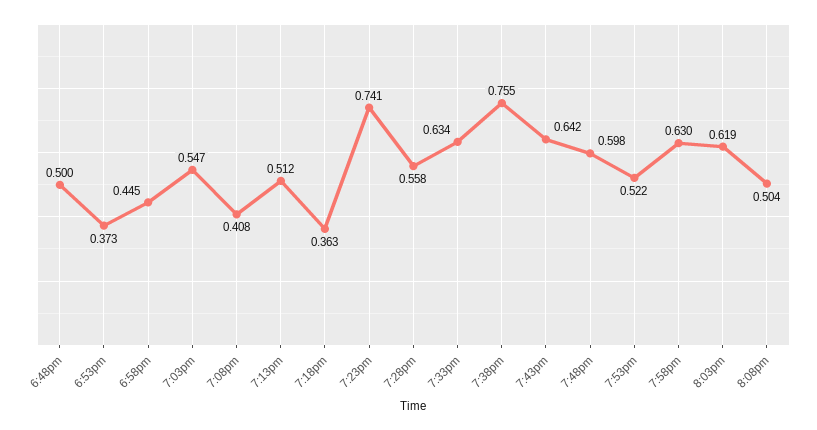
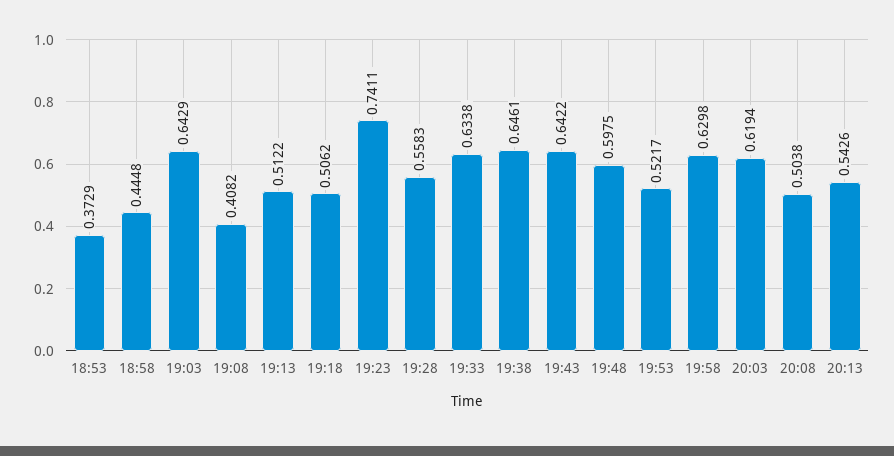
6:48pm: 0.5 -> none
7:03pm: 0.547 -> 0.6429
7:18pm: 0.363 -> 0.5062
7:38pm: 0.755 -> 0.6461
20:13: none -> 0.5426

